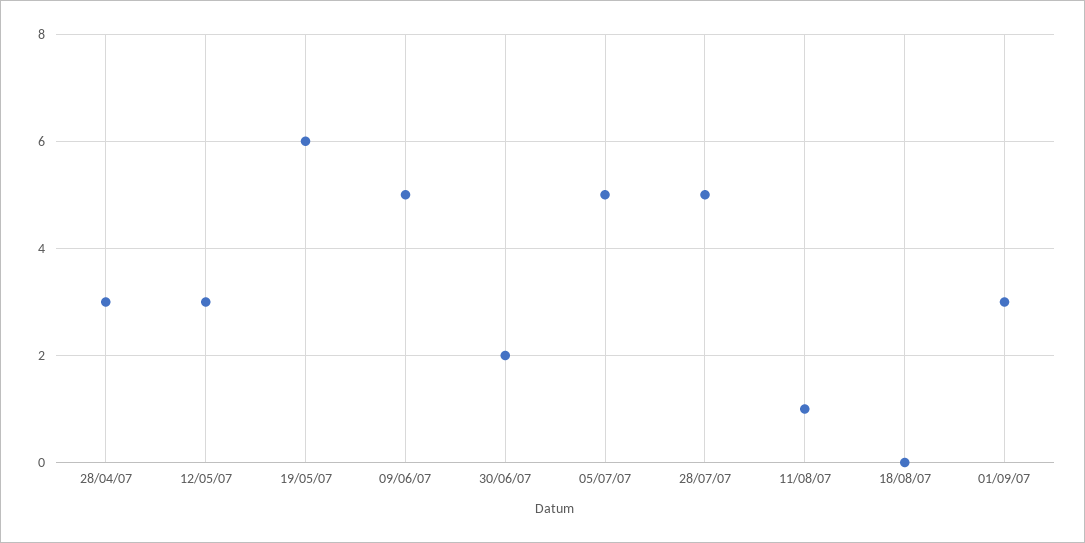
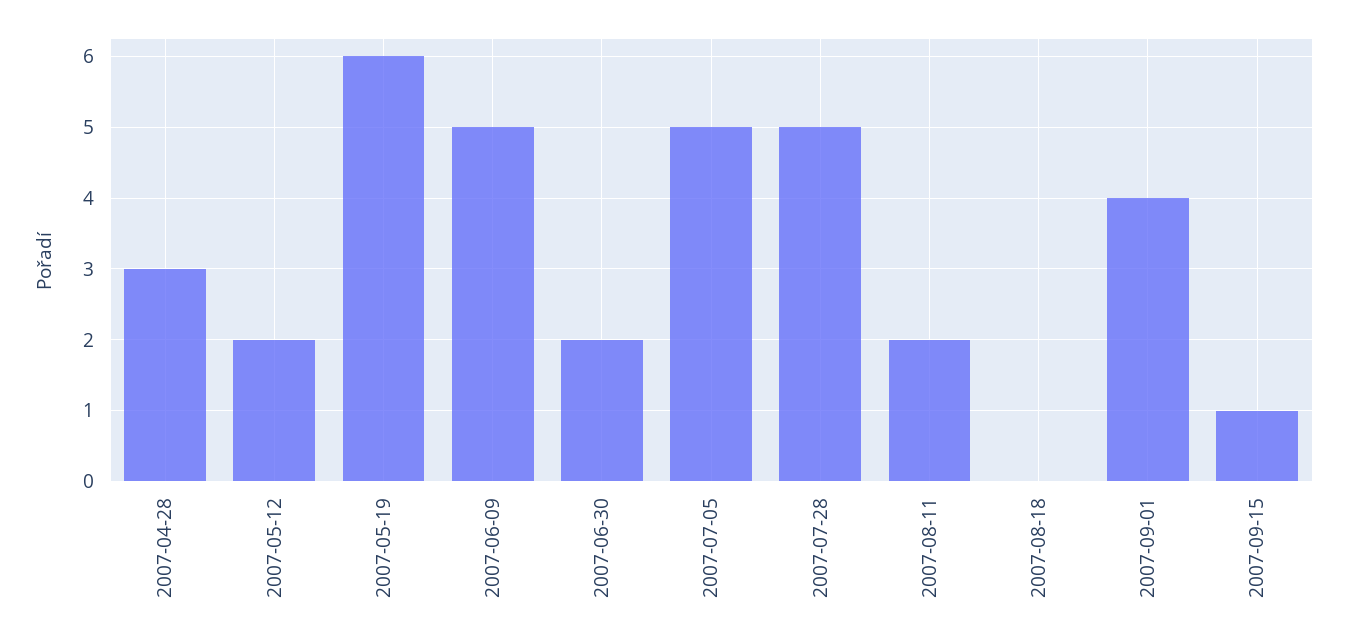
12/05/07: 3 -> 2
11/08/07: 1 -> 2
01/09/07: 3 -> 4
2007-09-15: none -> 1

